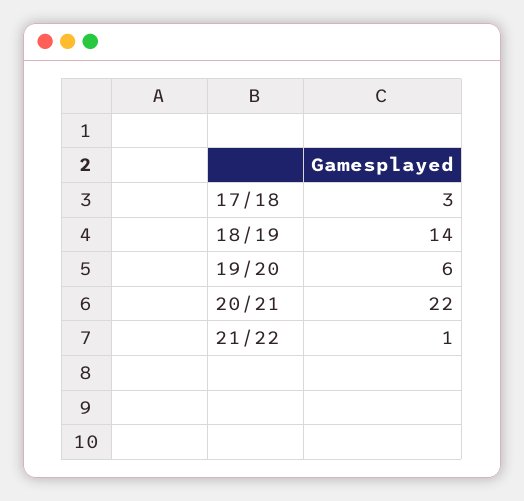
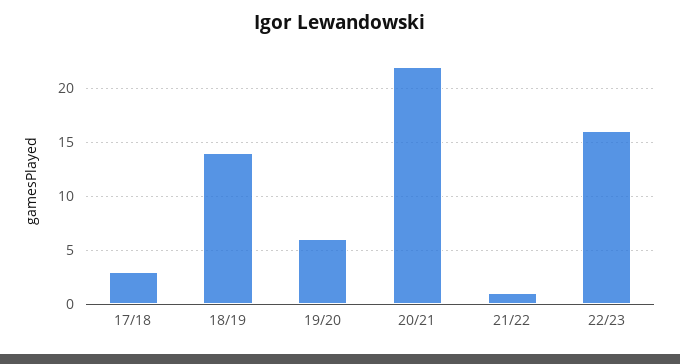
22/23: none -> 16

